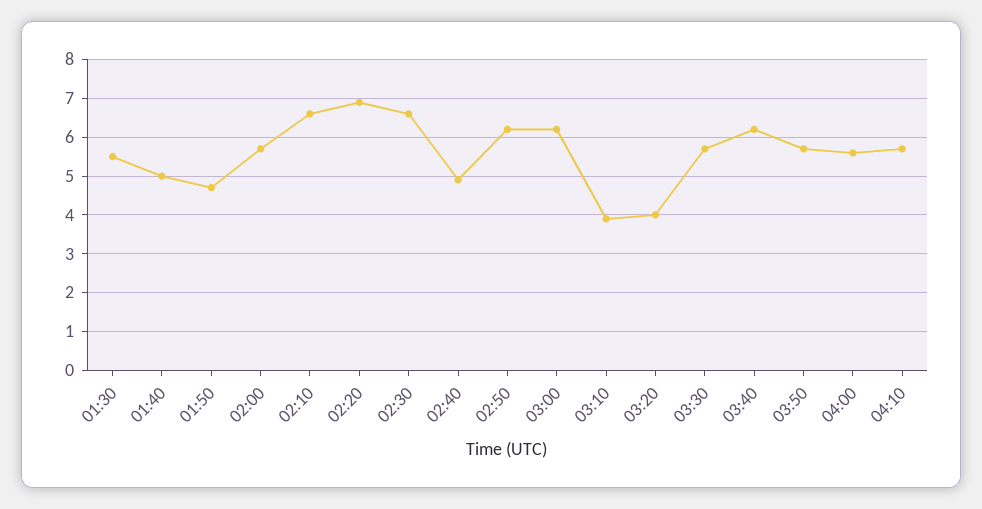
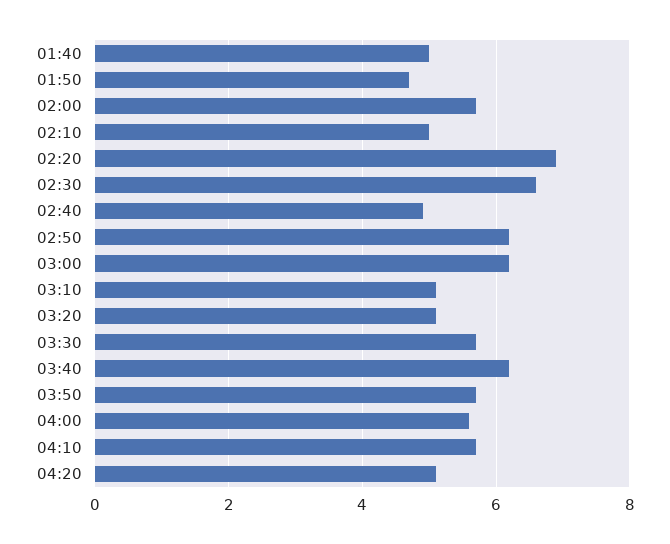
01:30: 5.5 -> none
02:10: 6.5 -> 5
03:10: 4 -> 5
03:20: 4 -> 5
04:20: none -> 5

